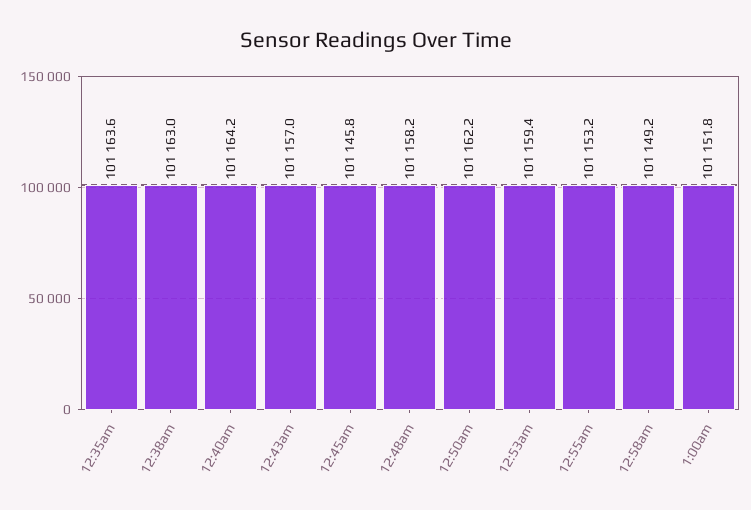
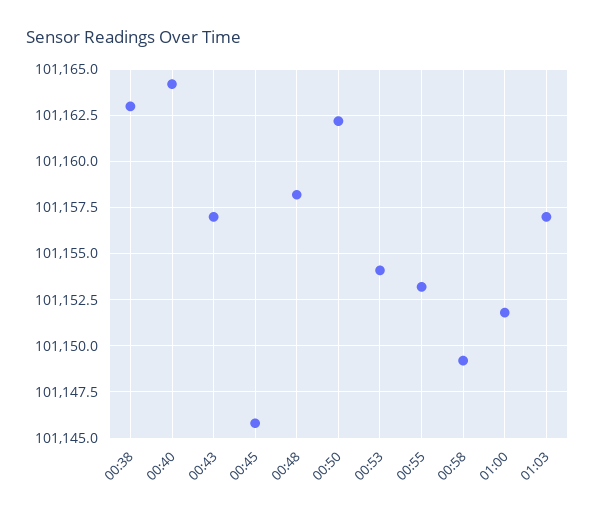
12:35am: 101163.6 -> none
12:53am: 101159.4 -> 101154
01:03: none -> 101157

